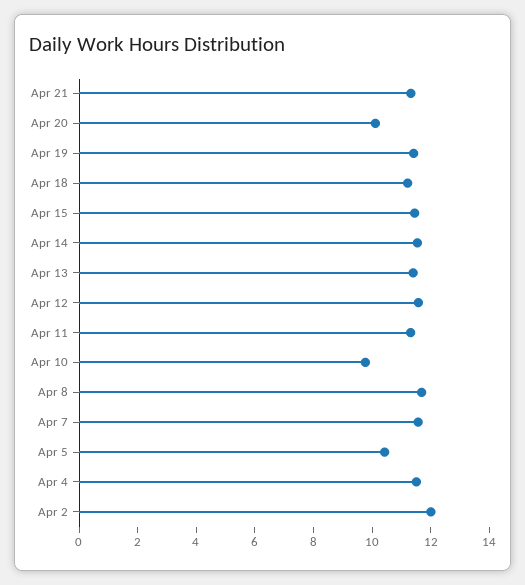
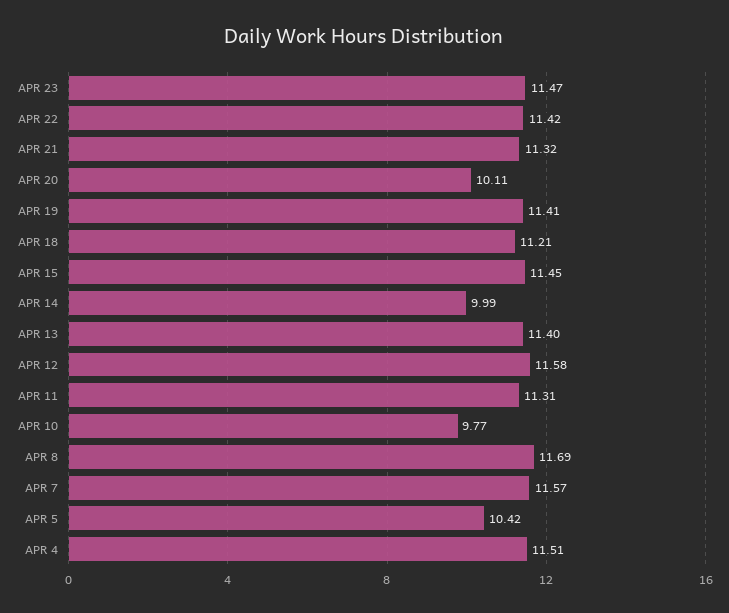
Apr 14: 11.5 -> 9.99
Apr 2: 12 -> none
APR 23: none -> 11.47
APR 22: none -> 11.42

